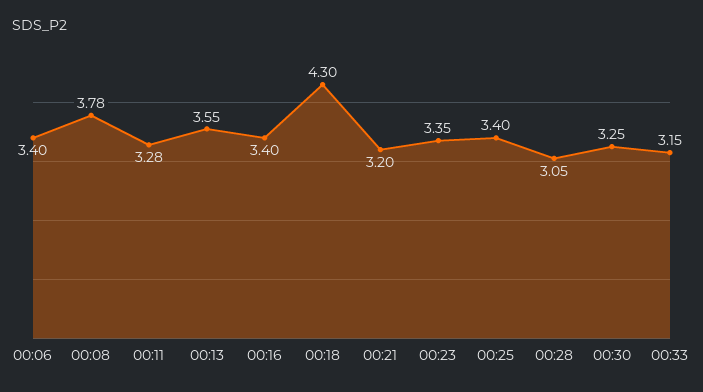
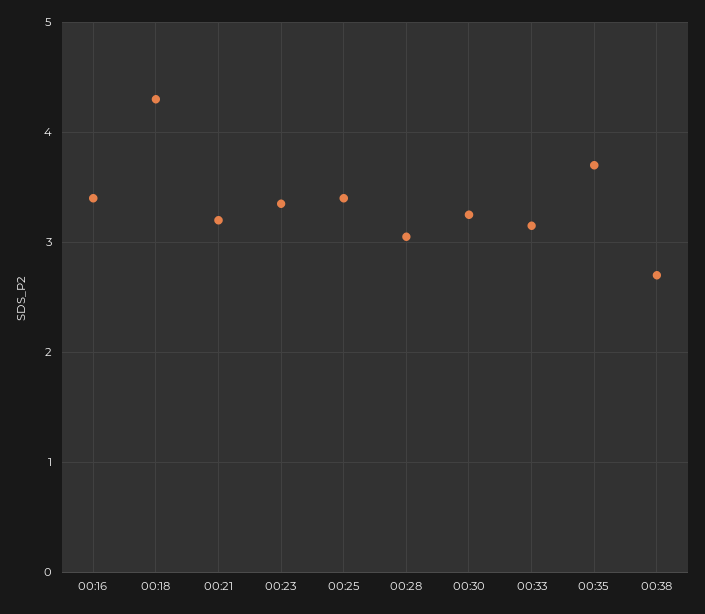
00:06: 3.4 -> none
00:08: 3.78 -> none
00:11: 3.28 -> none
00:13: 3.55 -> none
00:35: none -> 3.7
00:38: none -> 2.7

